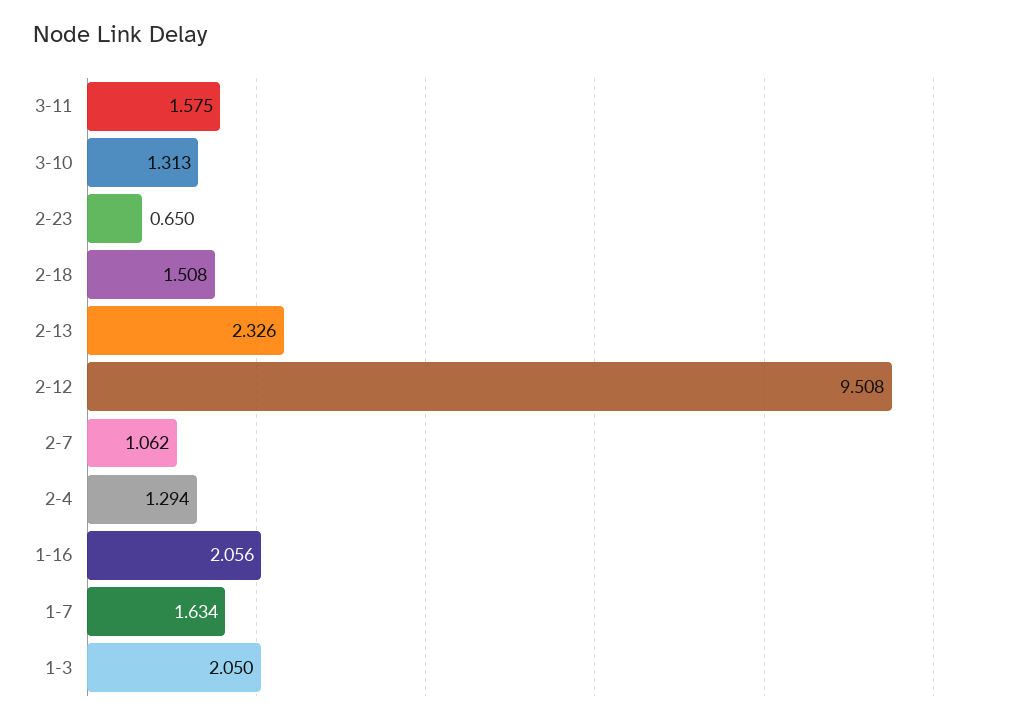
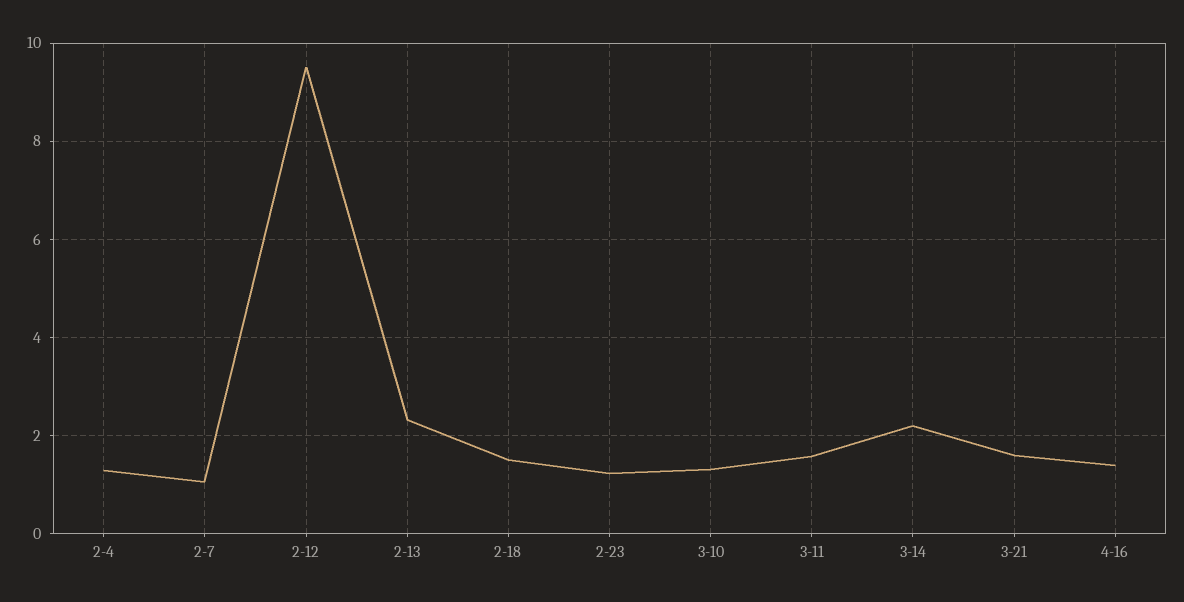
2-23: 0.65 -> 1.2
1-16: 2.056 -> none
1-7: 1.634 -> none
1-3: 2.05 -> none
3-14: none -> 2.2
3-21: none -> 1.6
4-16: none -> 1.4

